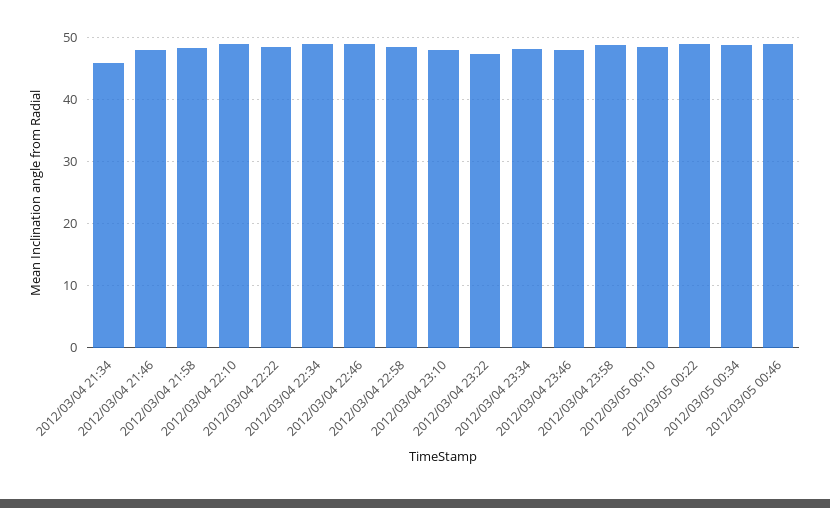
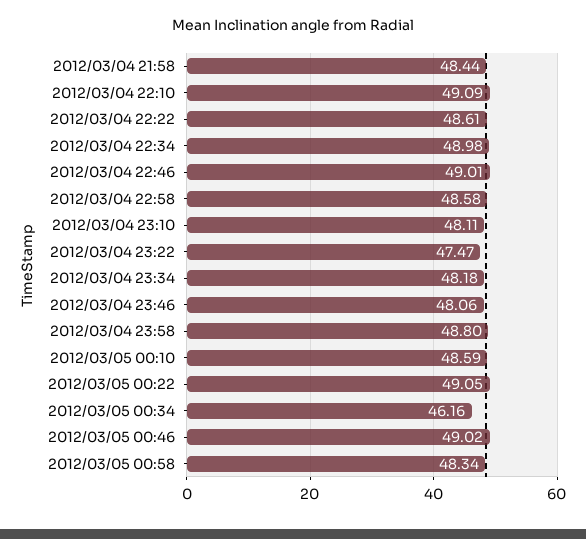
2012/03/04 21:34: 46 -> none
2012/03/04 21:46: 48 -> none
2012/03/05 00:34: 49 -> 46.16
2012/03/05 00:58: none -> 48.34

